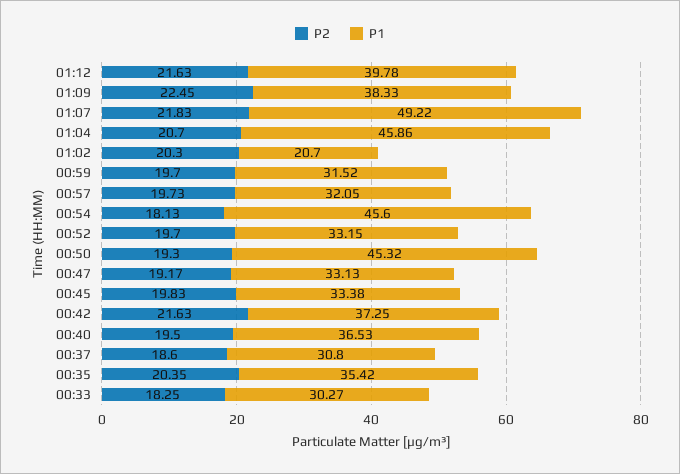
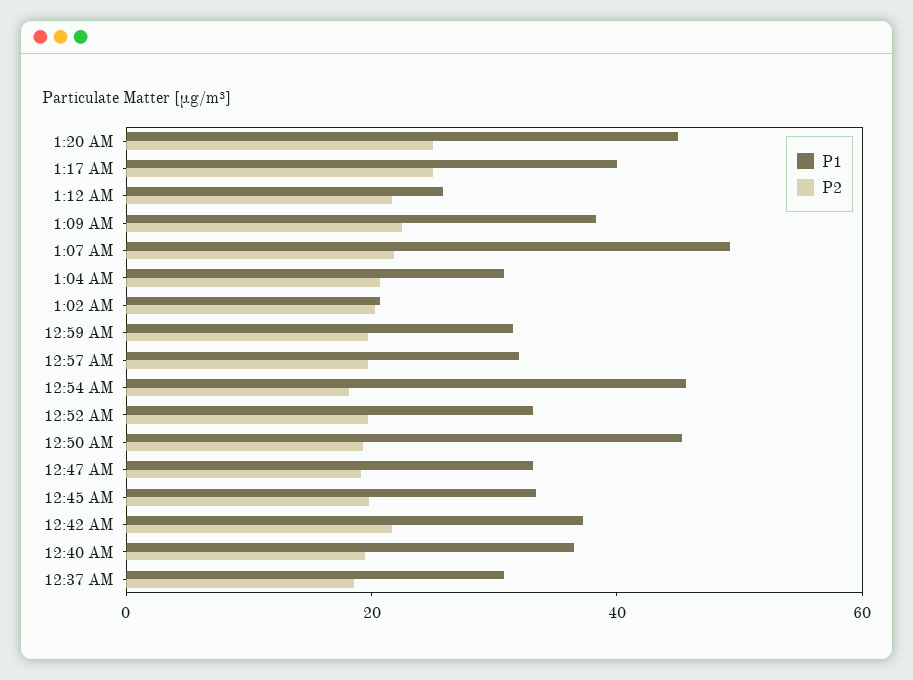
P1, 01:12: 39.78 -> 25
P1, 01:04: 45.86 -> 30
P2, 00:35: 20.35 -> none
P1, 00:35: 35.42 -> none
P2, 00:33: 18.25 -> none
P1, 00:33: 30.27 -> none
P1, 1:20 AM: none -> 45
P2, 1:20 AM: none -> 25
P1, 1:17 AM: none -> 40
P2, 1:17 AM: none -> 25

